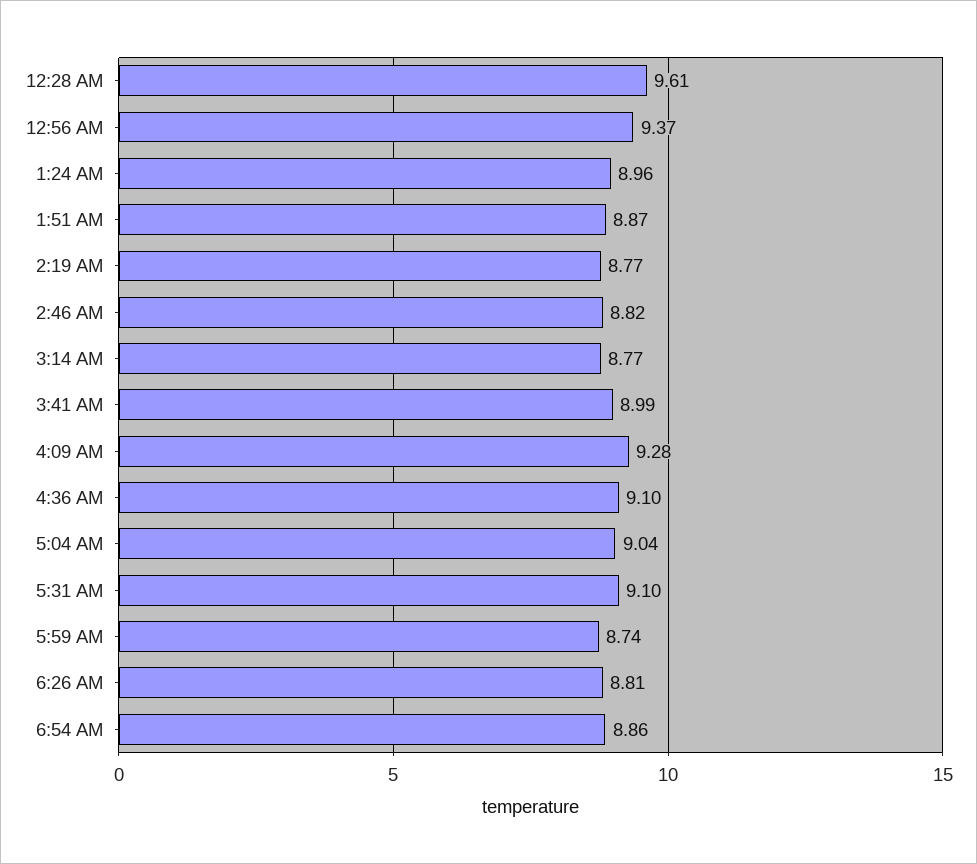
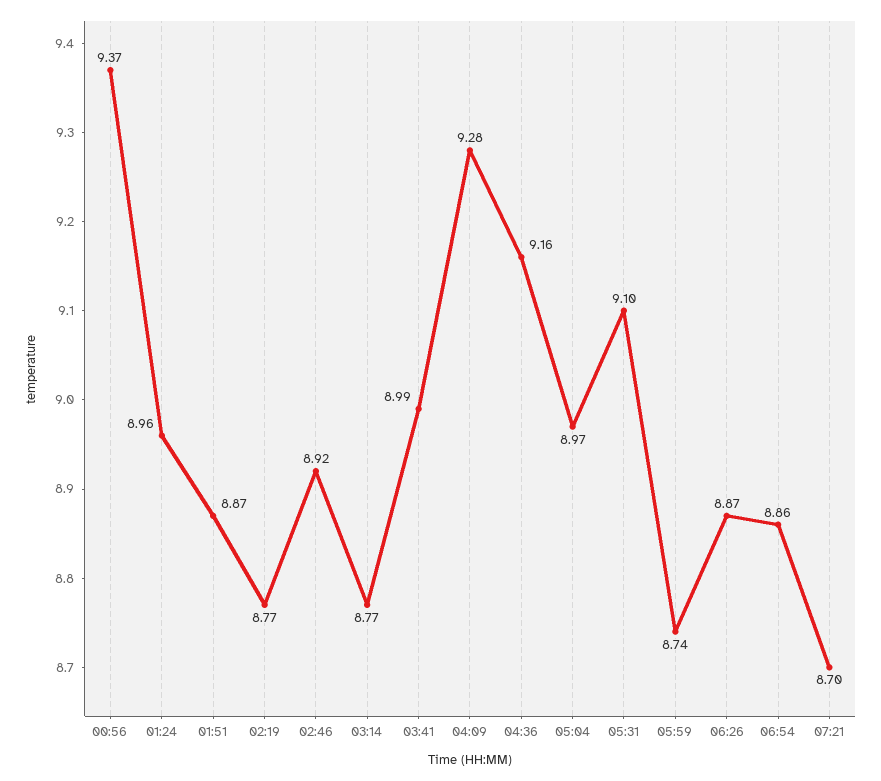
12:28 AM: 9.61 -> none
2:46 AM: 8.82 -> 8.92
4:36 AM: 9.1 -> 9.16
5:04 AM: 9.04 -> 8.97
6:26 AM: 8.81 -> 8.87
07:21: none -> 8.7

